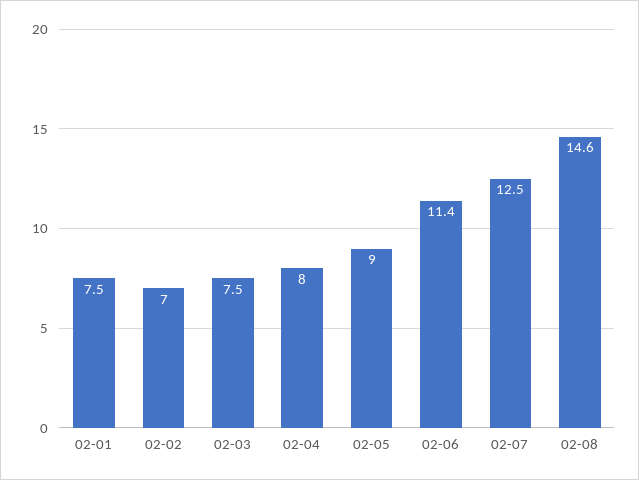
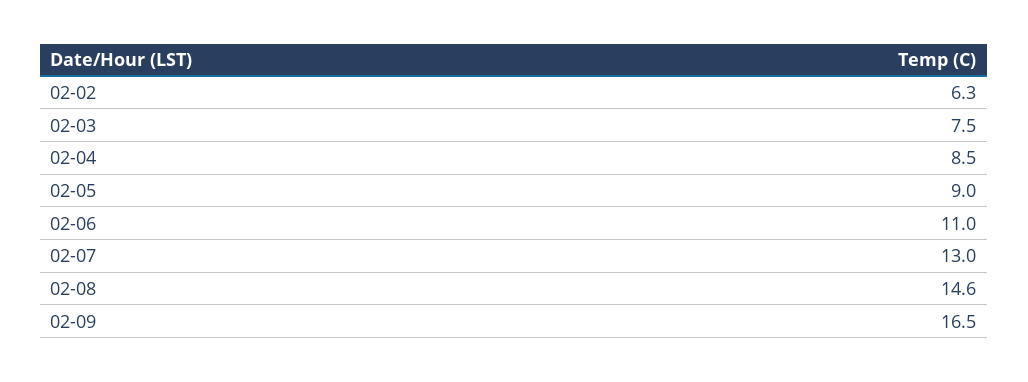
02-01: 7.5 -> none
02-02: 7 -> 6.3
02-04: 8 -> 8.5
02-06: 11.4 -> 11
02-07: 12.5 -> 13
02-09: none -> 16.5

